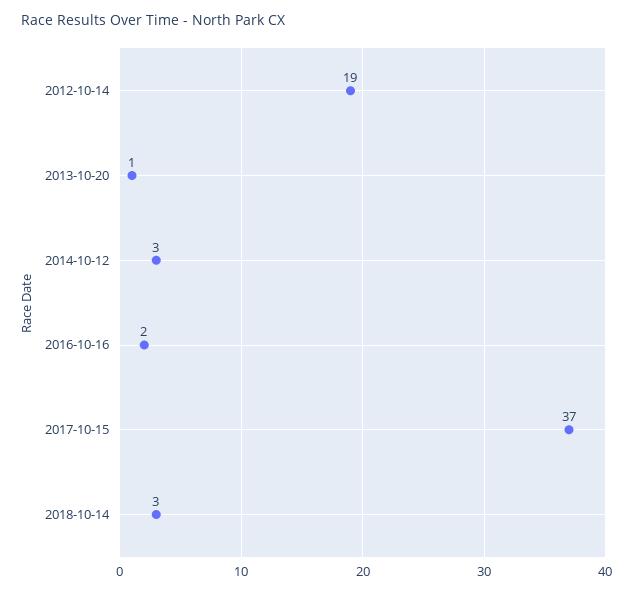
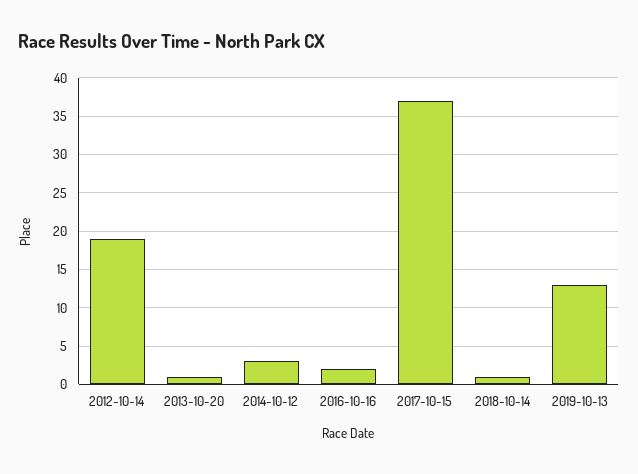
2018-10-14: 3 -> 1
2019-10-13: none -> 13

